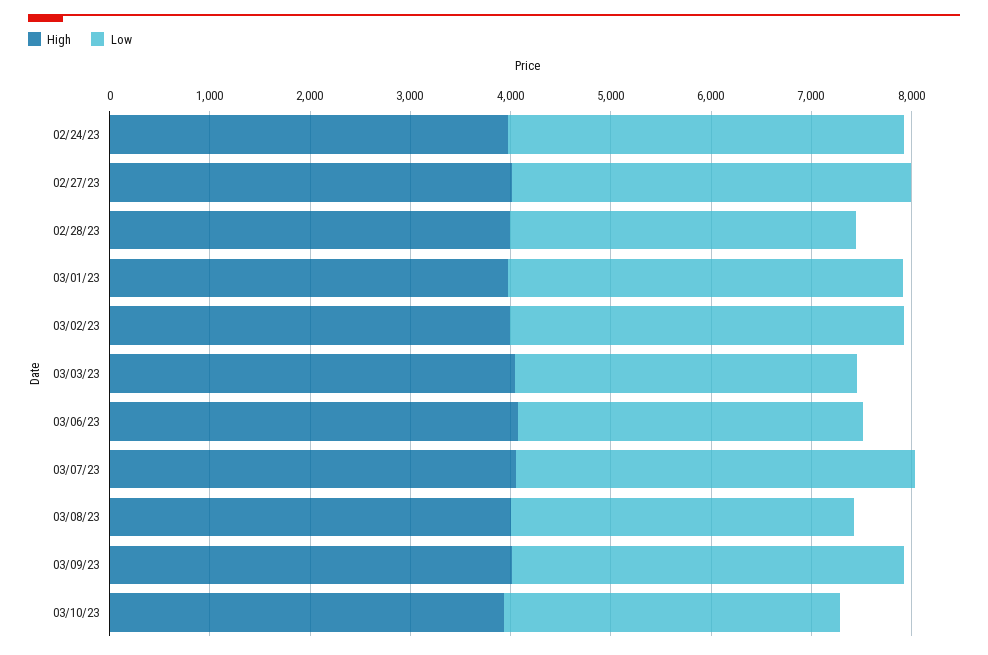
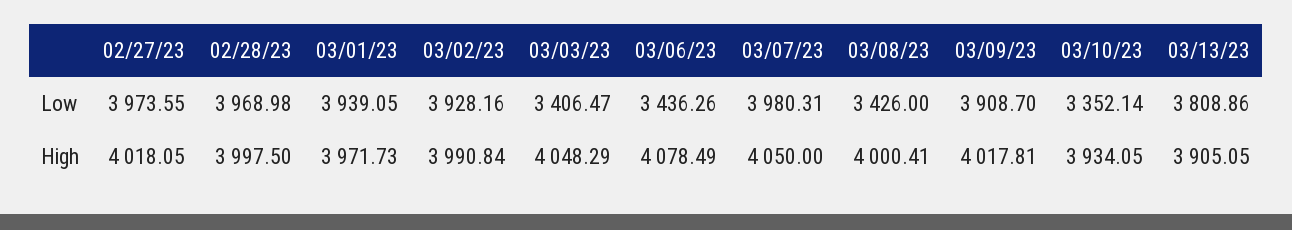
High, 02/24/23: 4000 -> none
Low, 02/24/23: 4000 -> none
Low, 02/28/23: 3400 -> 3968.98
Low, 03/13/23: none -> 3808.86
High, 03/13/23: none -> 3905.05

